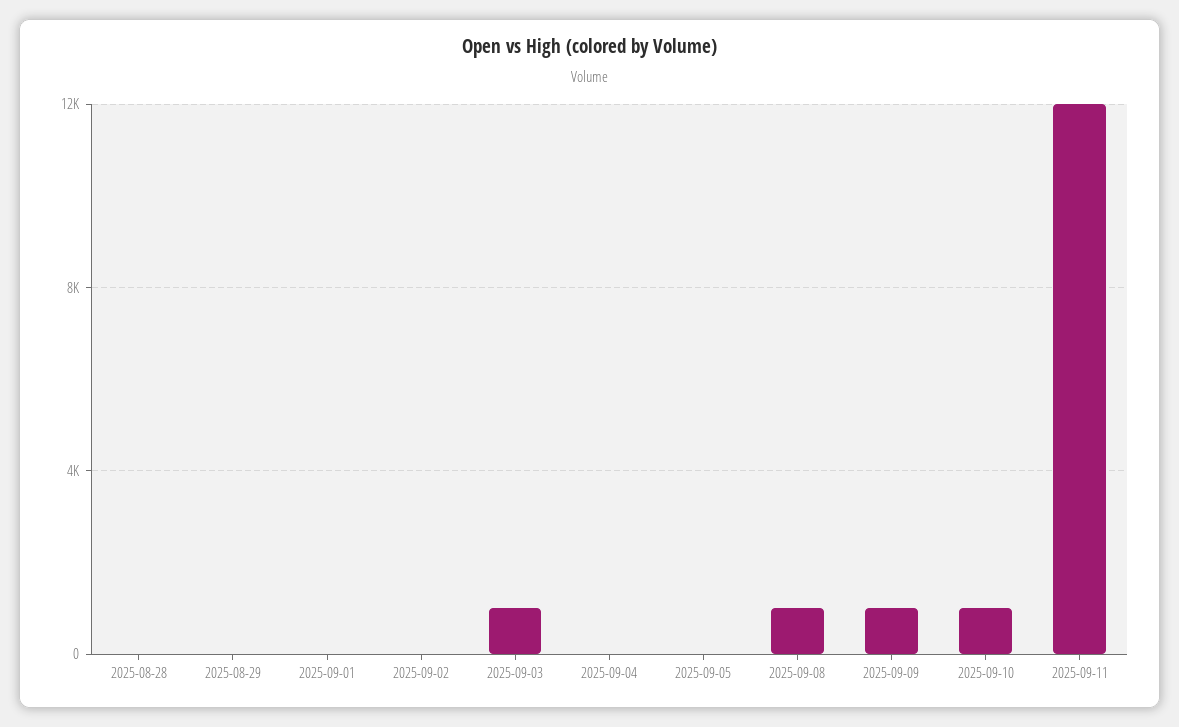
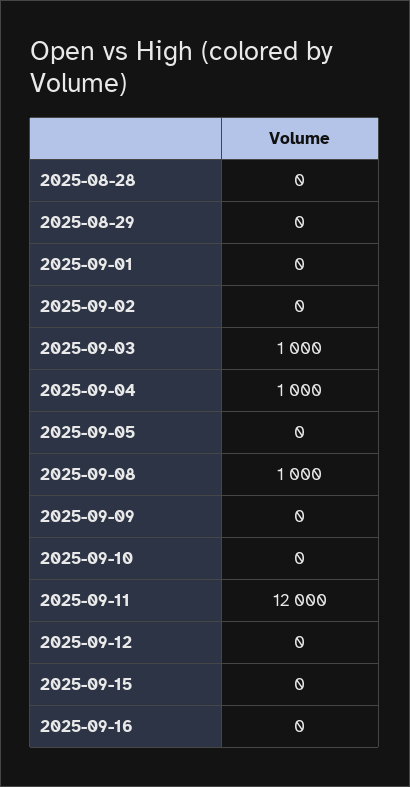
2025-09-04: 0 -> 1000
2025-09-09: 1000 -> 0
2025-09-10: 1000 -> 0
2025-09-12: none -> 0
2025-09-15: none -> 0
2025-09-16: none -> 0

